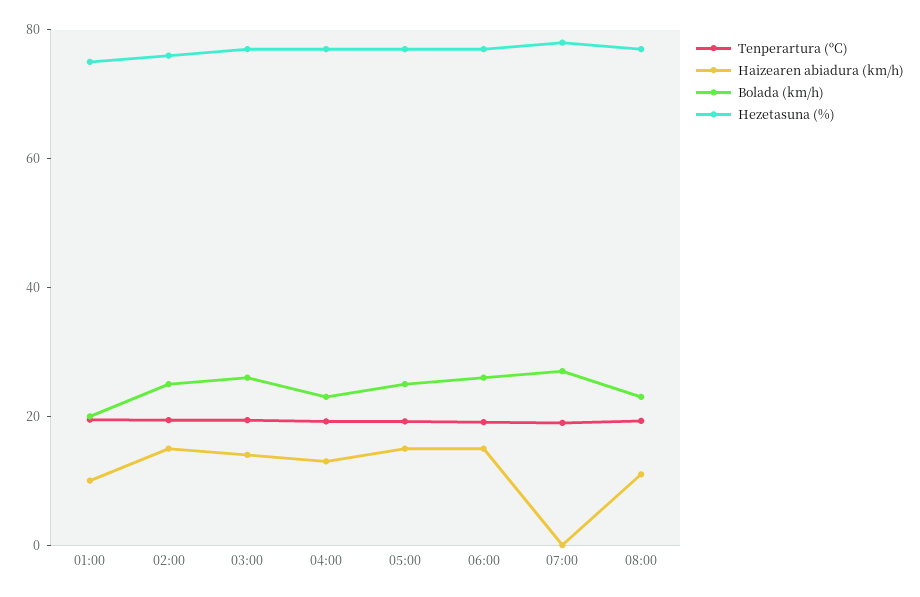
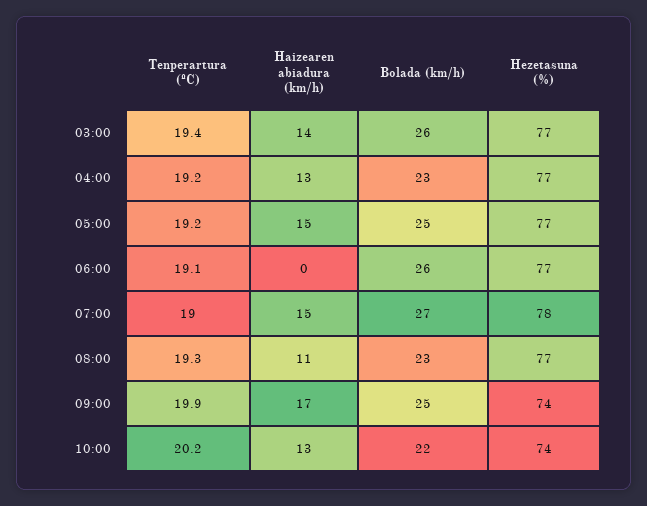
Tenperartura (ºC), 01:00: 20 -> none
Haizearen abiadura (km/h), 01:00: 10 -> none
Bolada (km/h), 01:00: 20 -> none
Hezetasuna (%), 01:00: 75 -> none
Tenperartura (ºC), 02:00: 20 -> none
Haizearen abiadura (km/h), 02:00: 15 -> none
Bolada (km/h), 02:00: 25 -> none
Hezetasuna (%), 02:00: 75 -> none
Haizearen abiadura (km/h), 06:00: 15 -> 0
Haizearen abiadura (km/h), 07:00: 0 -> 15
Tenperartura (ºC), 09:00: none -> 19.9
Haizearen abiadura (km/h), 09:00: none -> 17
Bolada (km/h), 09:00: none -> 25
Hezetasuna (%), 09:00: none -> 74
Tenperartura (ºC), 10:00: none -> 20.2
Haizearen abiadura (km/h), 10:00: none -> 13
Bolada (km/h), 10:00: none -> 22
Hezetasuna (%), 10:00: none -> 74

